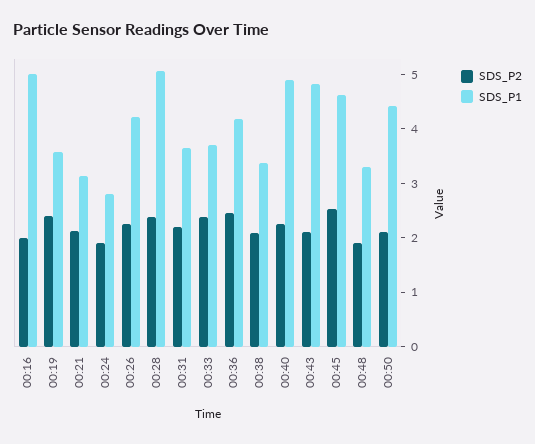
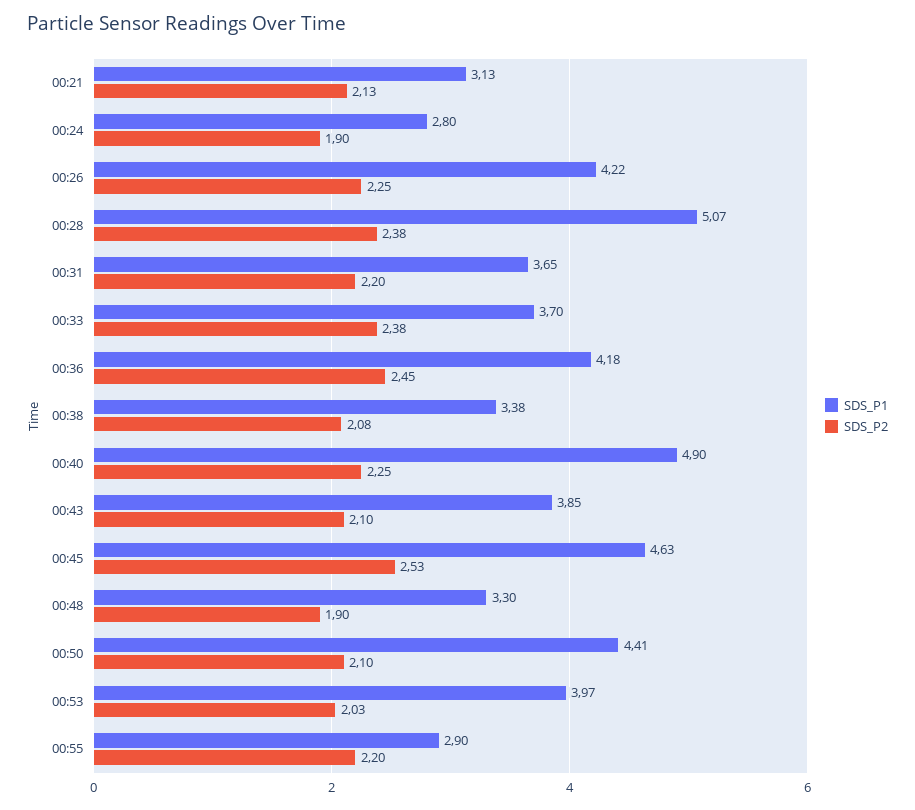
SDS_P2, 00:16: 2 -> none
SDS_P1, 00:16: 5 -> none
SDS_P2, 00:19: 2.4 -> none
SDS_P1, 00:19: 3.6 -> none
SDS_P1, 00:43: 4.8 -> 3.85
SDS_P1, 00:53: none -> 3.97
SDS_P2, 00:53: none -> 2.03
SDS_P1, 00:55: none -> 2.9
SDS_P2, 00:55: none -> 2.2

